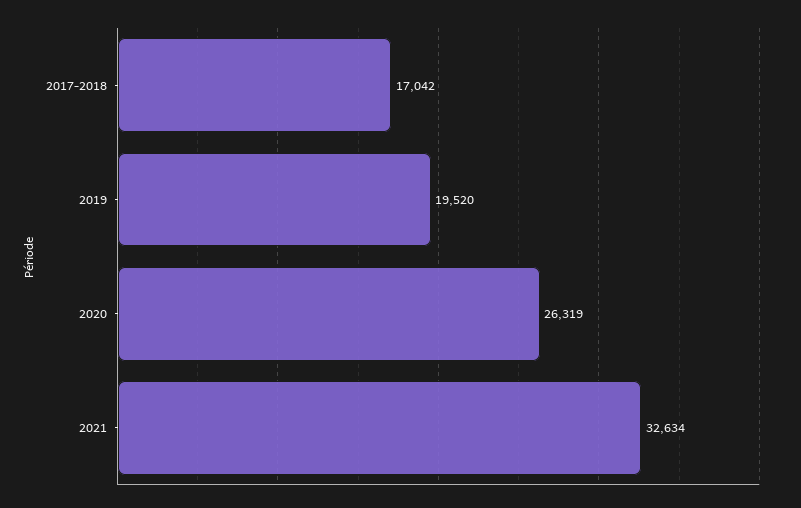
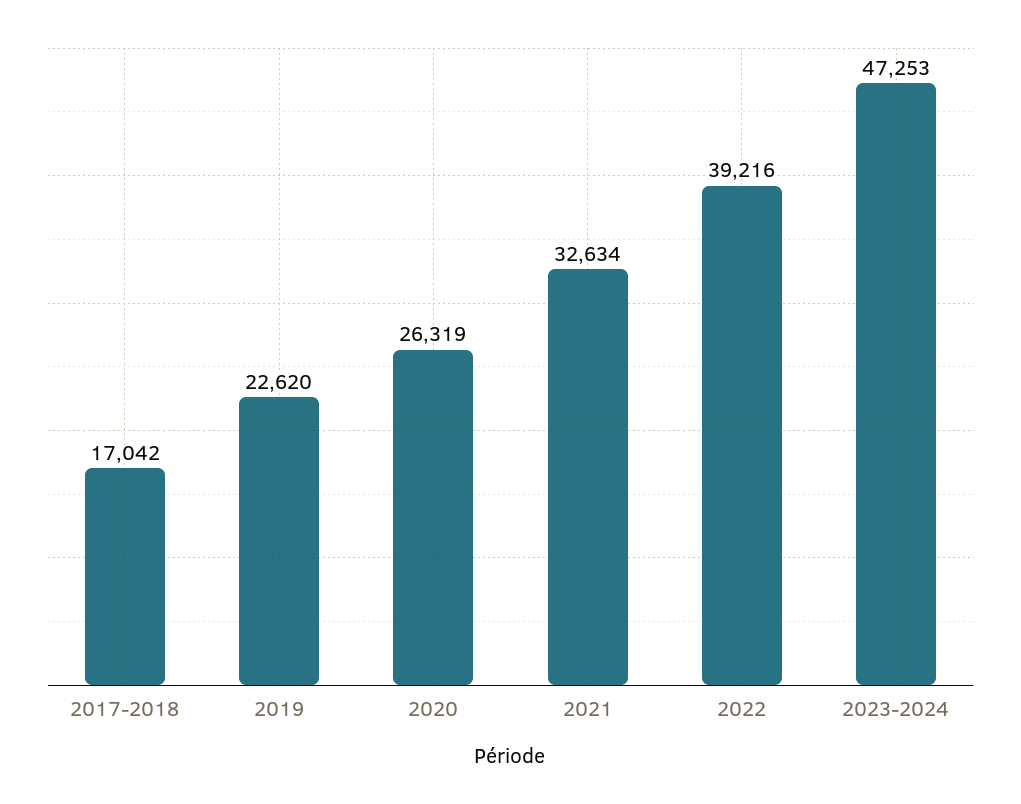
2019: 19520 -> 22620
2022: none -> 39216
2023-2024: none -> 47253

